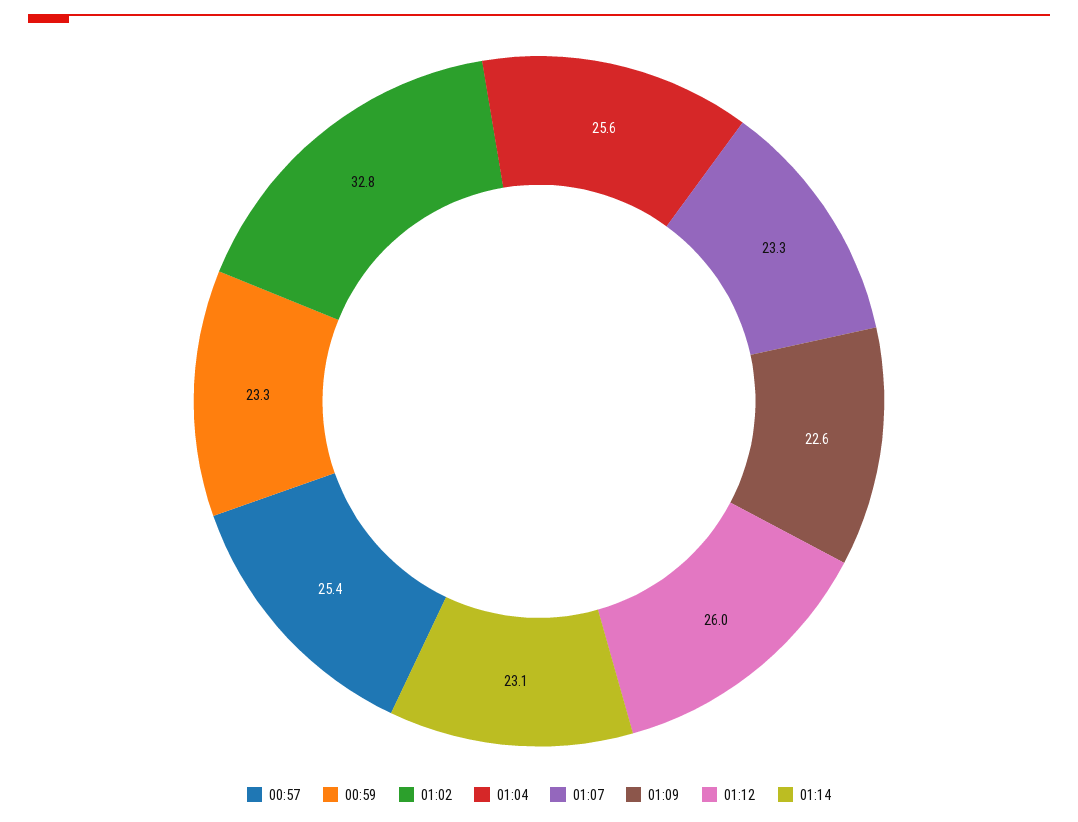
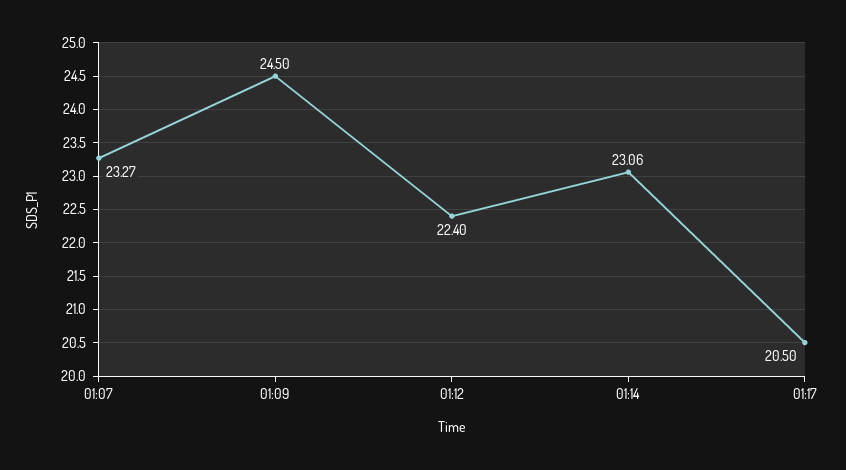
00:57: 25.4 -> none
00:59: 23.3 -> none
01:02: 32.8 -> none
01:04: 25.6 -> none
01:09: 22.6 -> 24.5
01:12: 26 -> 22.4
01:17: none -> 20.5

